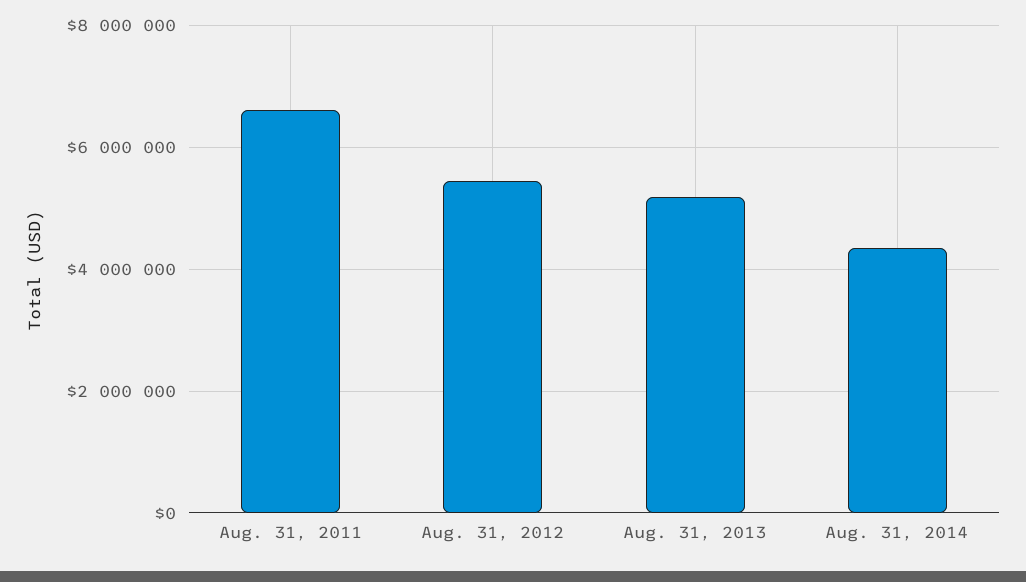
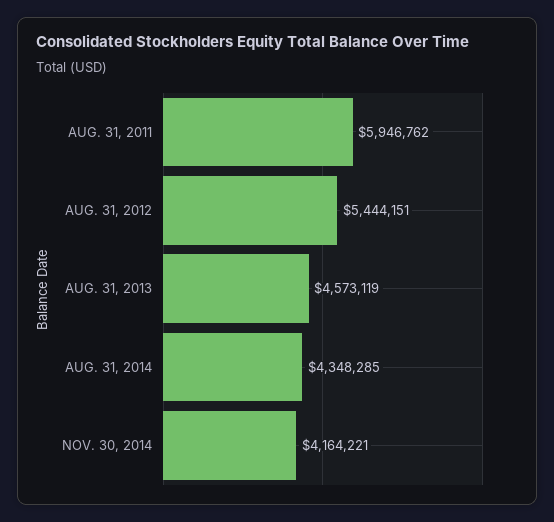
Aug. 31, 2011: 6600000 -> 5946762
Aug. 31, 2013: 5200000 -> 4573119
NOV. 30, 2014: none -> 4164221

